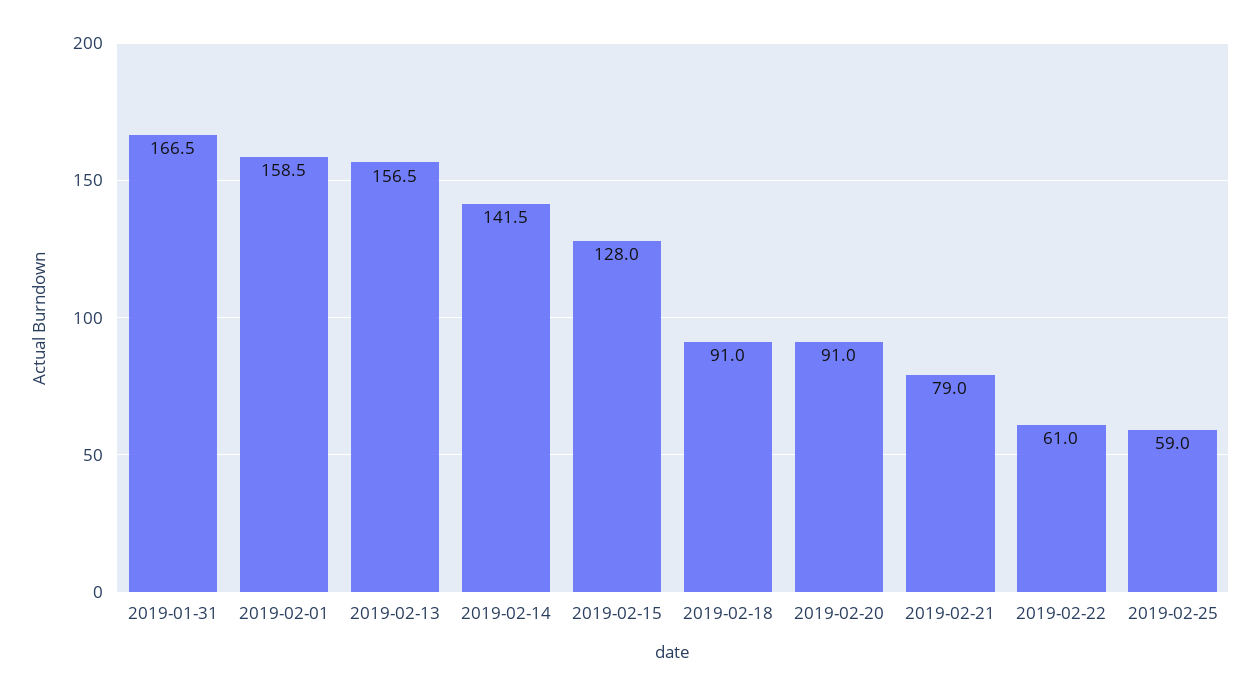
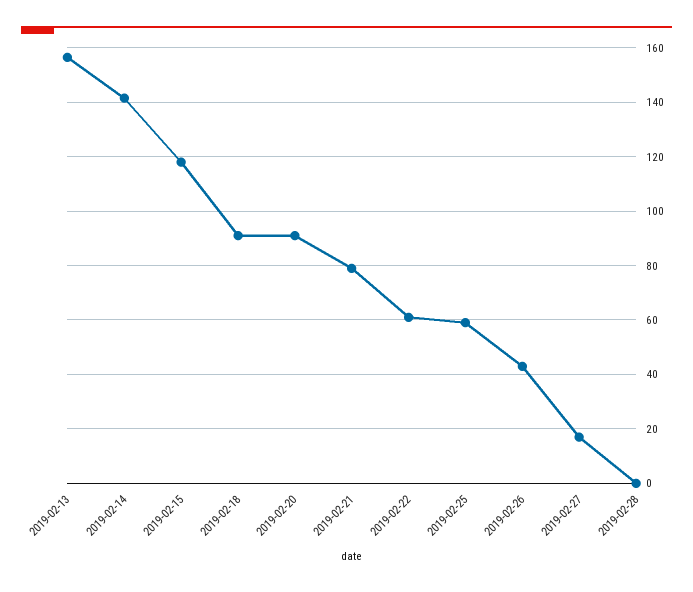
2019-01-31: 166.5 -> none
2019-02-01: 158.5 -> none
2019-02-15: 128 -> 117.5
2019-02-26: none -> 42.5
2019-02-27: none -> 17.5
2019-02-28: none -> 0

